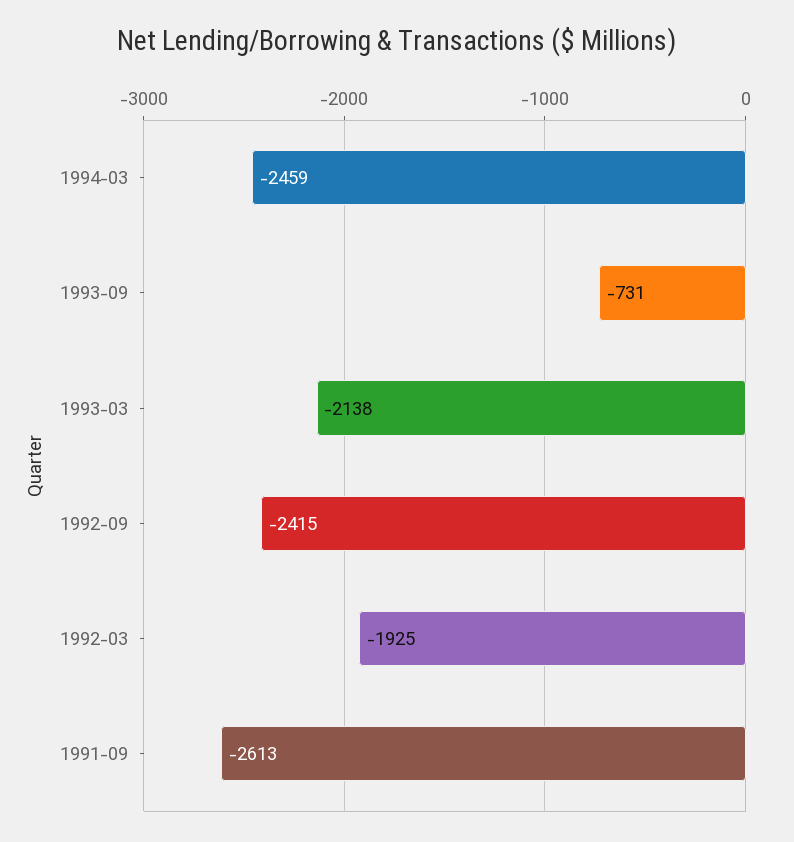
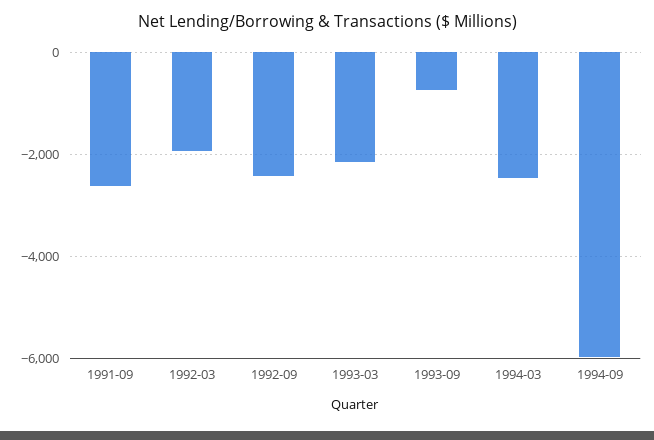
1994-09: none -> -6000

